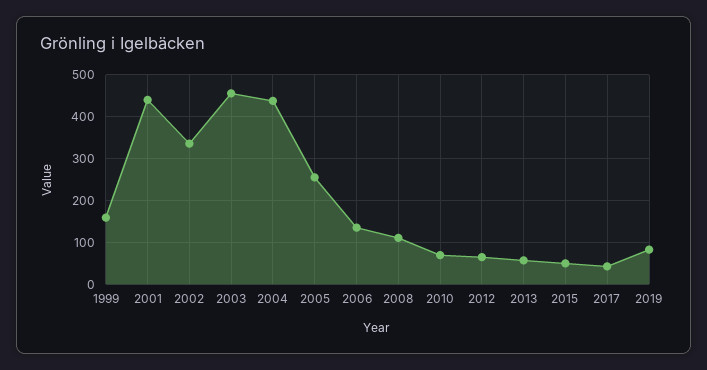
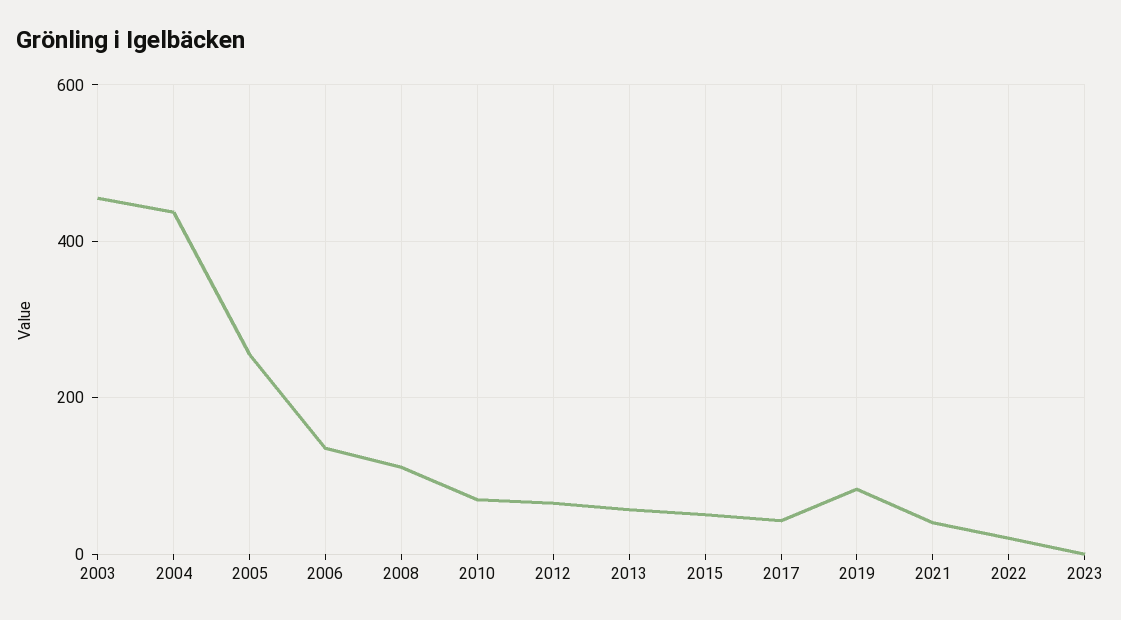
1999: 160 -> none
2001: 440 -> none
2002: 340 -> none
2021: none -> 40
2022: none -> 20
2023: none -> 0

